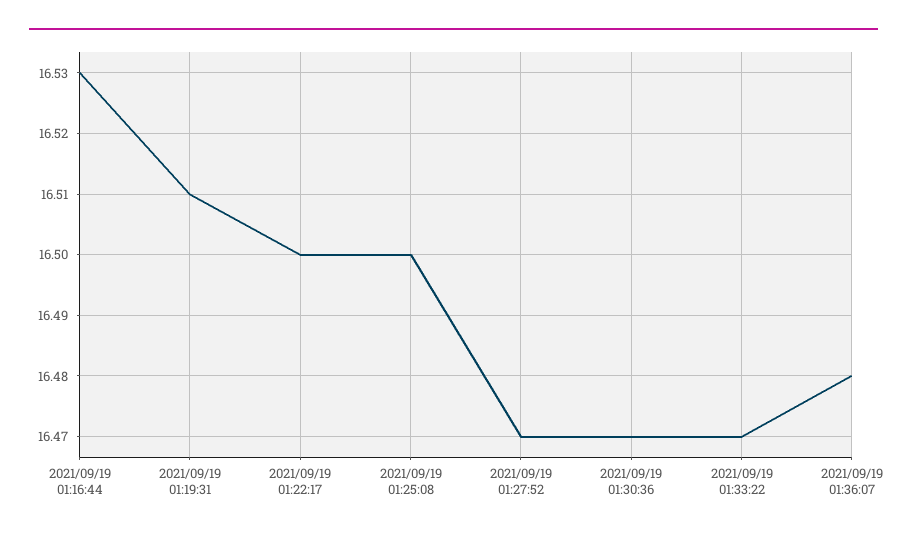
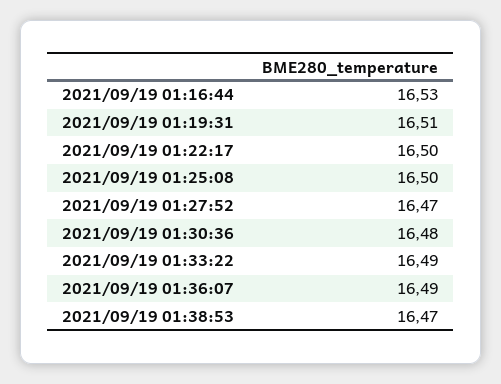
2021/09/19 01:30:36: 16.47 -> 16.48
2021/09/19 01:33:22: 16.47 -> 16.49
2021/09/19 01:36:07: 16.48 -> 16.49
2021/09/19 01:38:53: none -> 16.47

